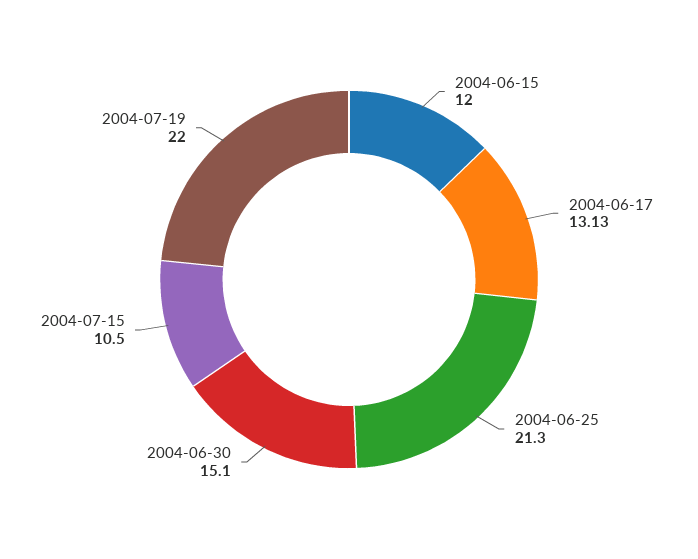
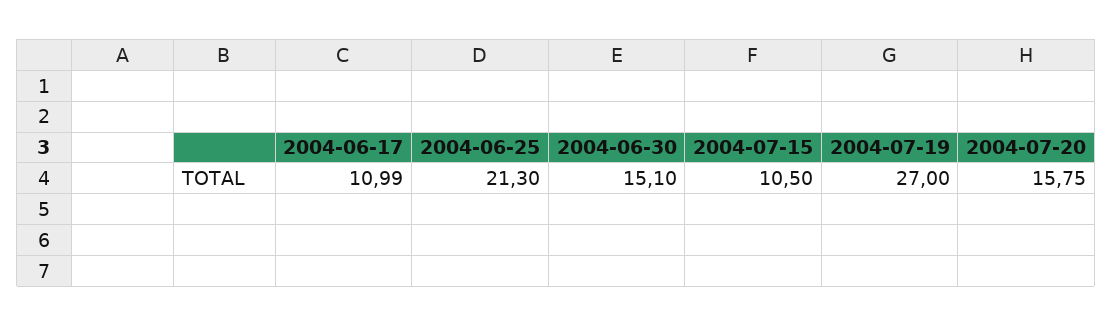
2004-06-15: 12 -> none
2004-06-17: 13.13 -> 10.99
2004-07-19: 22 -> 27
2004-07-20: none -> 15.75

